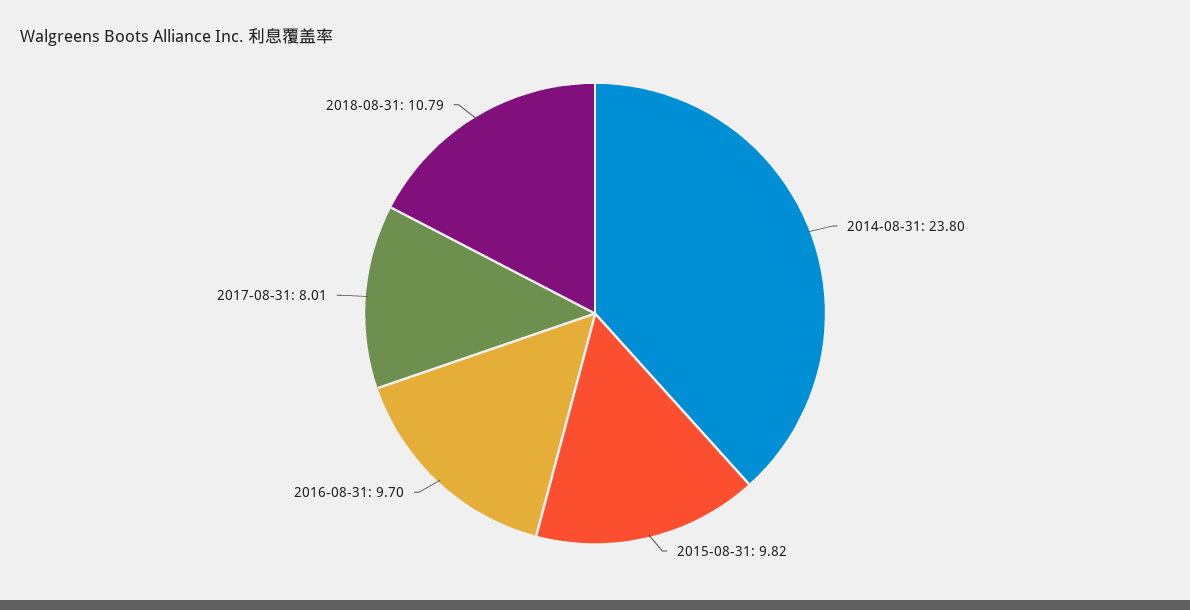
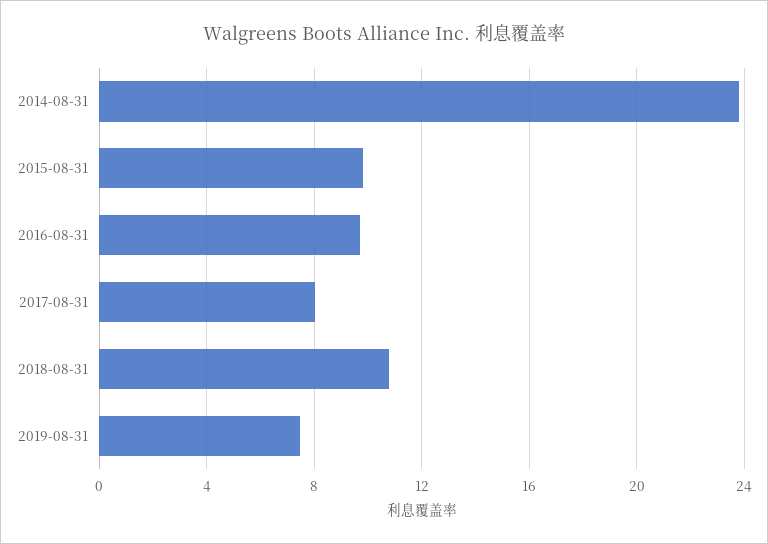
2019-08-31: none -> 7.5

